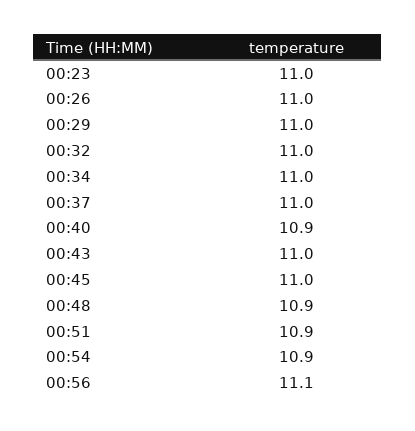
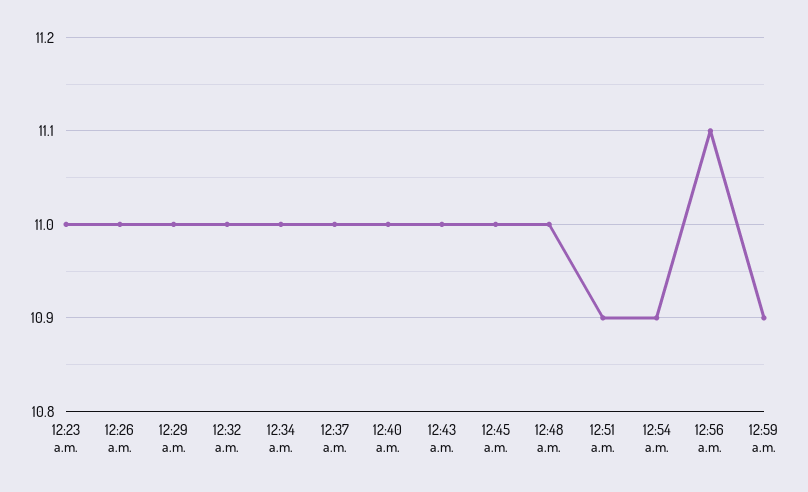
00:40: 10.9 -> 11
00:48: 10.9 -> 11
12:59 a.m.: none -> 10.9

